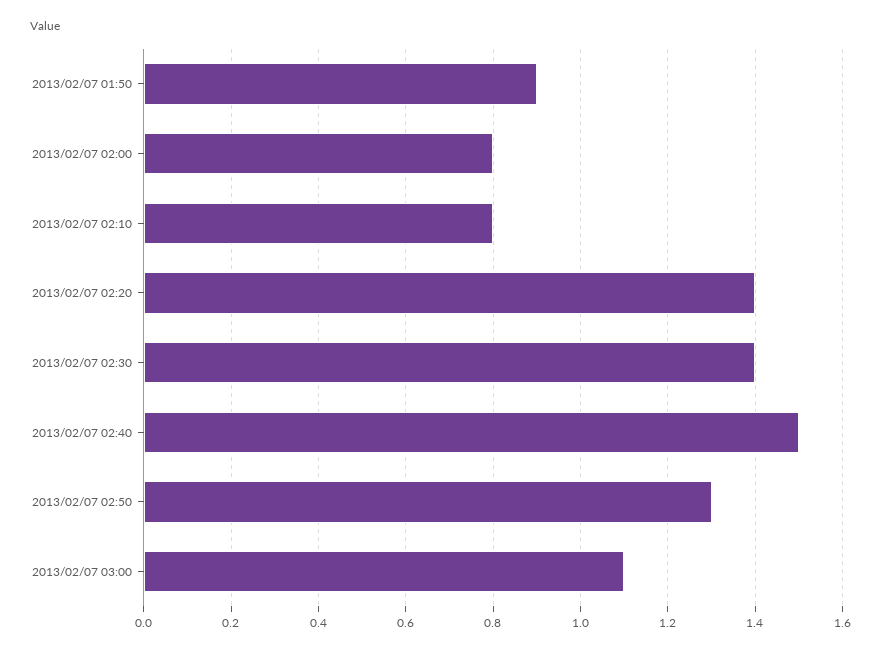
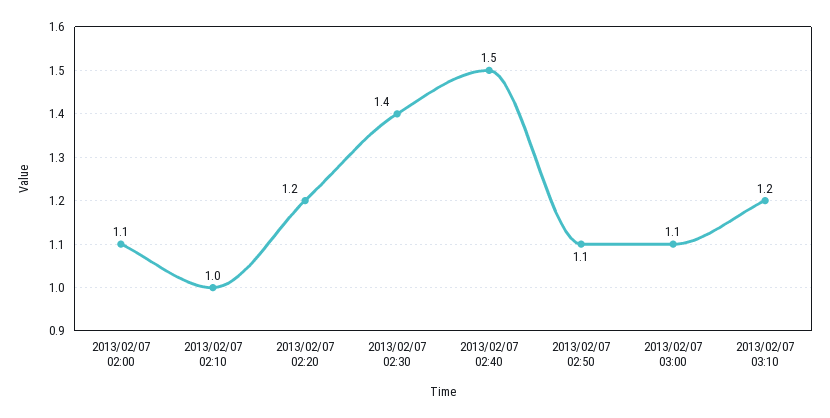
2013/02/07 01:50: 0.9 -> none
2013/02/07 02:00: 0.8 -> 1.1
2013/02/07 02:10: 0.8 -> 1
2013/02/07 02:20: 1.4 -> 1.2
2013/02/07 02:50: 1.3 -> 1.1
2013/02/07 03:10: none -> 1.2

